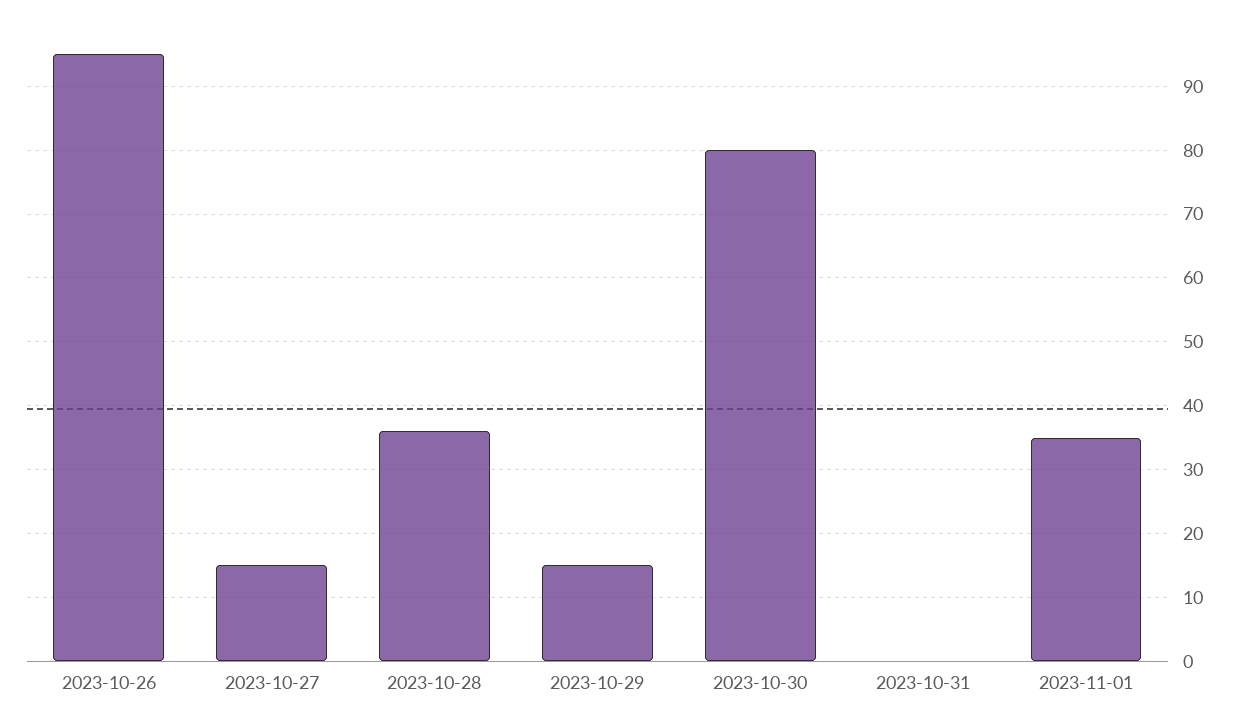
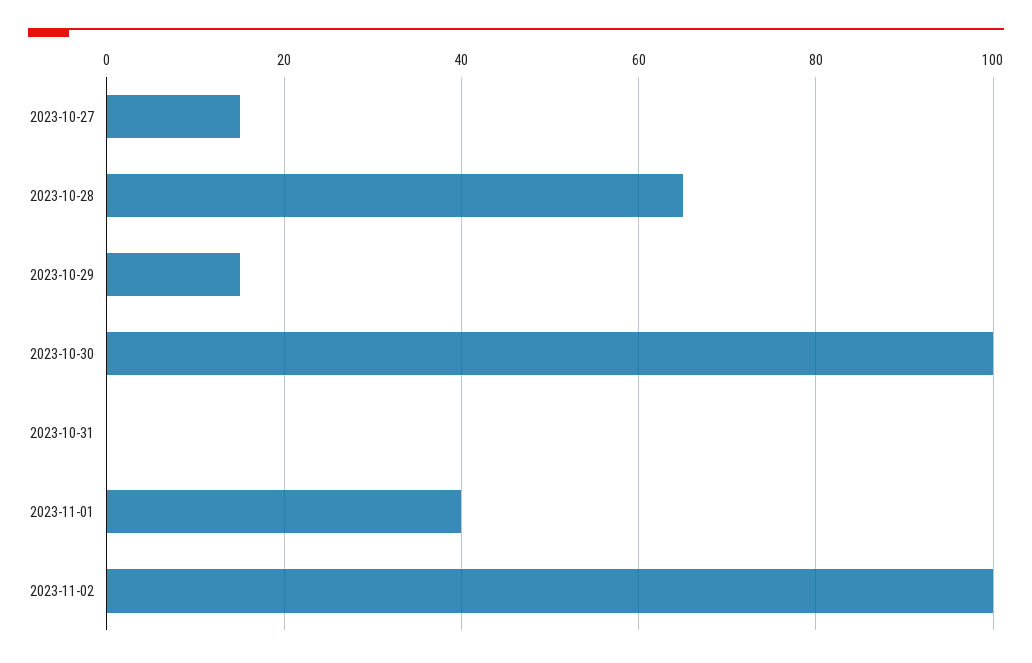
2023-10-26: 95 -> none
2023-10-28: 36 -> 65
2023-10-30: 80 -> 100
2023-11-01: 35 -> 40
2023-11-02: none -> 100

